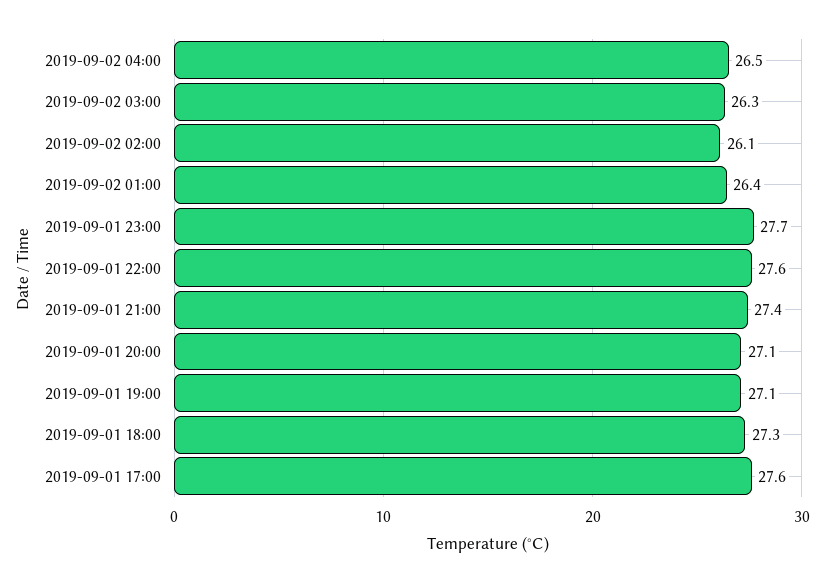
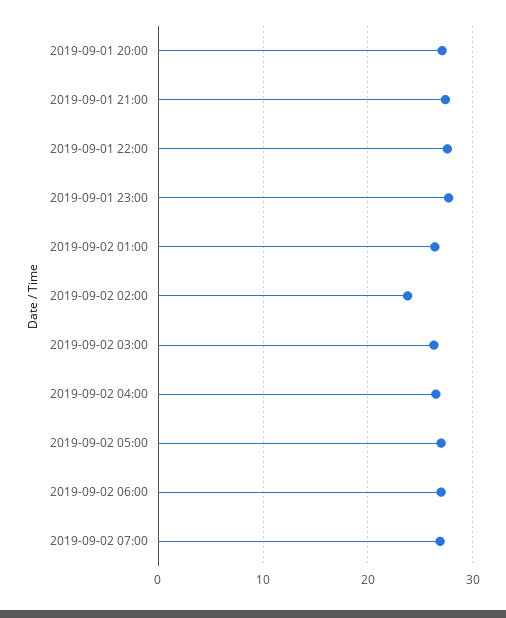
2019-09-02 02:00: 26.1 -> 24
2019-09-01 19:00: 27.1 -> none
2019-09-01 18:00: 27.3 -> none
2019-09-01 17:00: 27.6 -> none
2019-09-02 05:00: none -> 27
2019-09-02 06:00: none -> 27
2019-09-02 07:00: none -> 27

